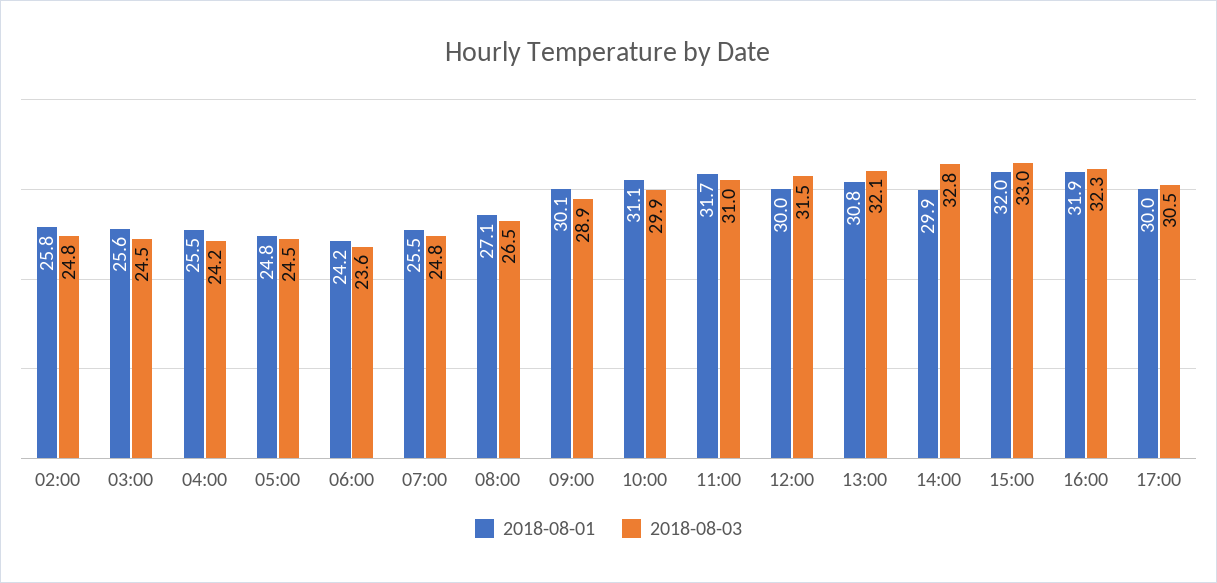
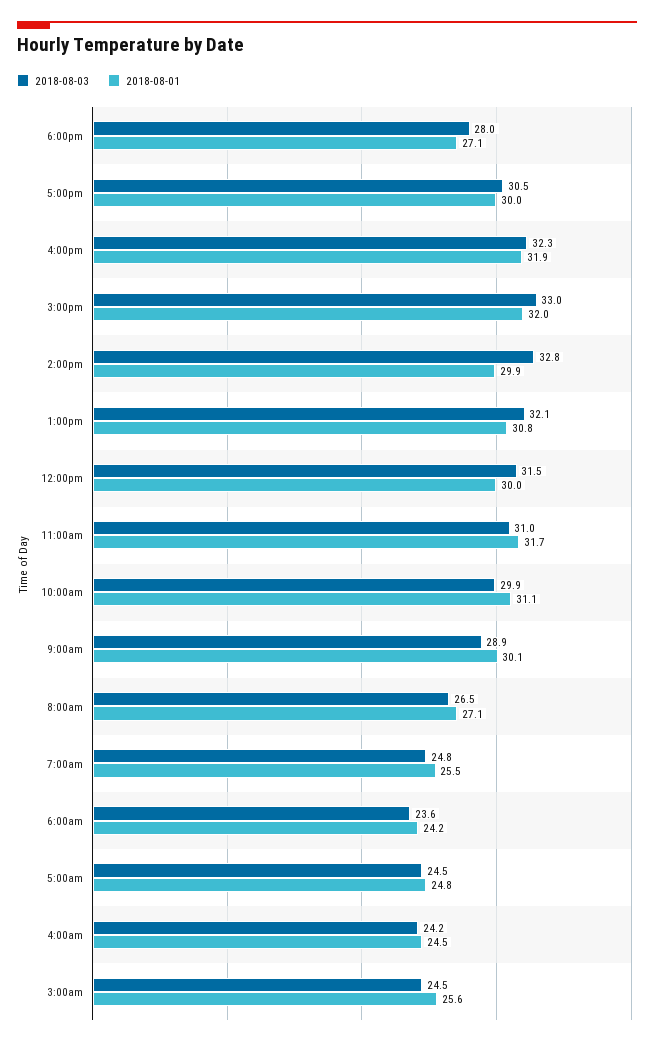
2018-08-01, 02:00: 25.8 -> none
2018-08-03, 02:00: 24.8 -> none
2018-08-01, 04:00: 25.5 -> 24.5
2018-08-03, 6:00pm: none -> 28
2018-08-01, 6:00pm: none -> 27.1

